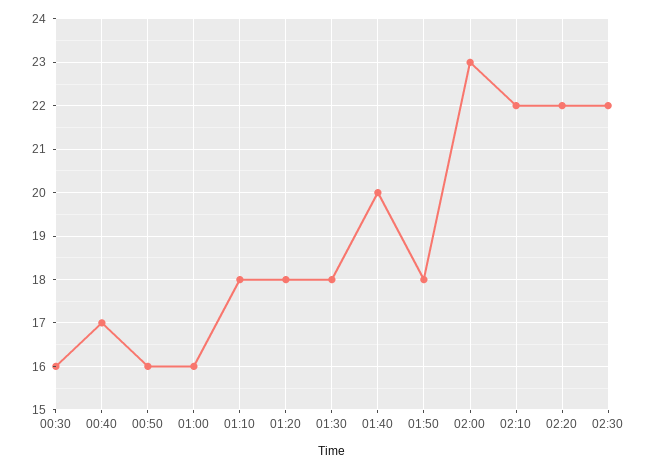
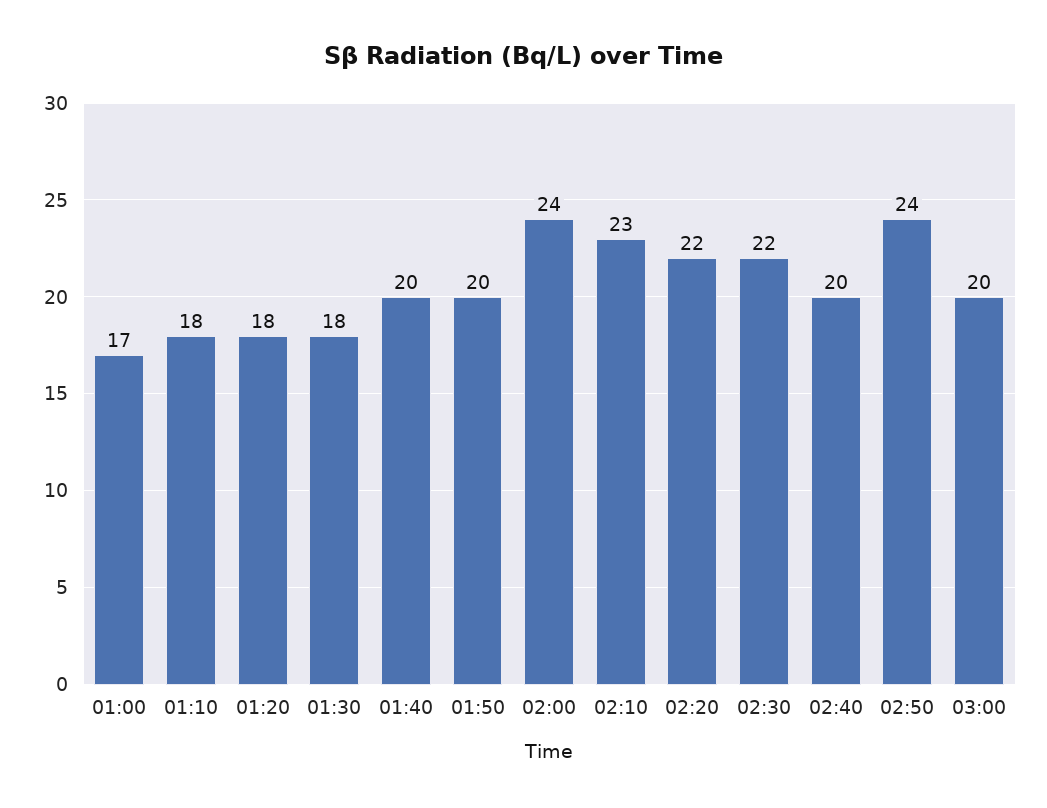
00:30: 16 -> none
00:40: 17 -> none
00:50: 16 -> none
01:00: 16 -> 17
01:50: 18 -> 20
02:00: 23 -> 24
02:10: 22 -> 23
02:40: none -> 20
02:50: none -> 24
03:00: none -> 20

